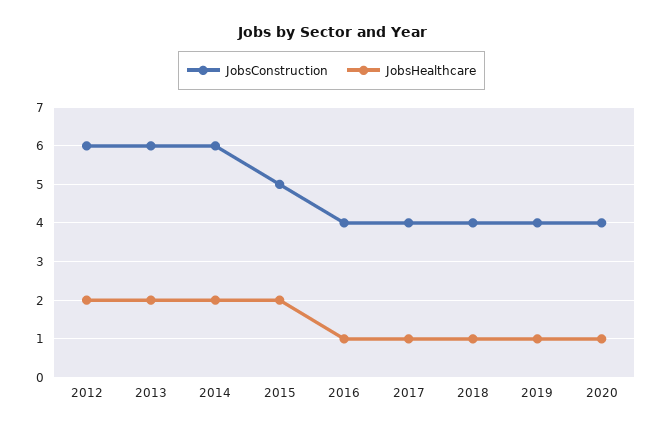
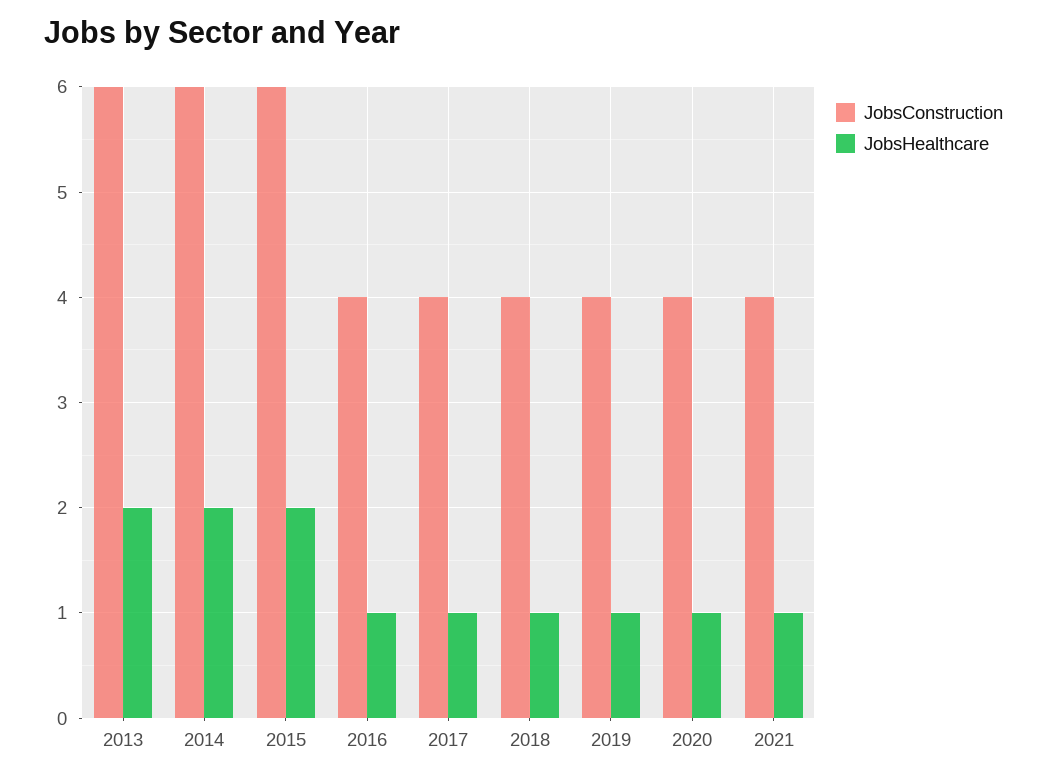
JobsConstruction, 2012: 6 -> none
JobsHealthcare, 2012: 2 -> none
JobsConstruction, 2015: 5 -> 6
JobsConstruction, 2021: none -> 4
JobsHealthcare, 2021: none -> 1

